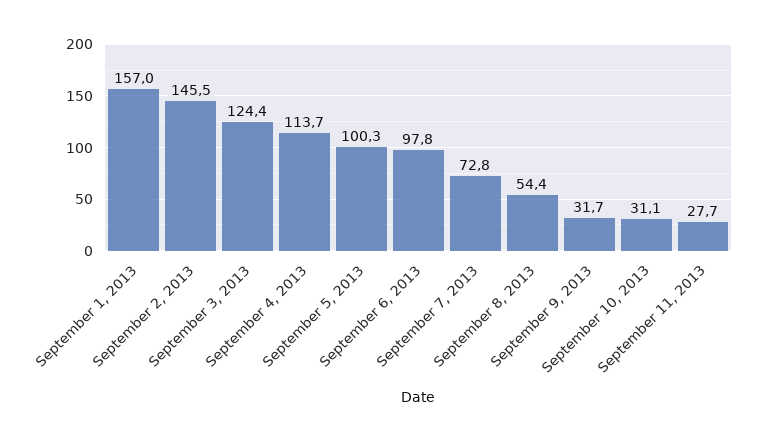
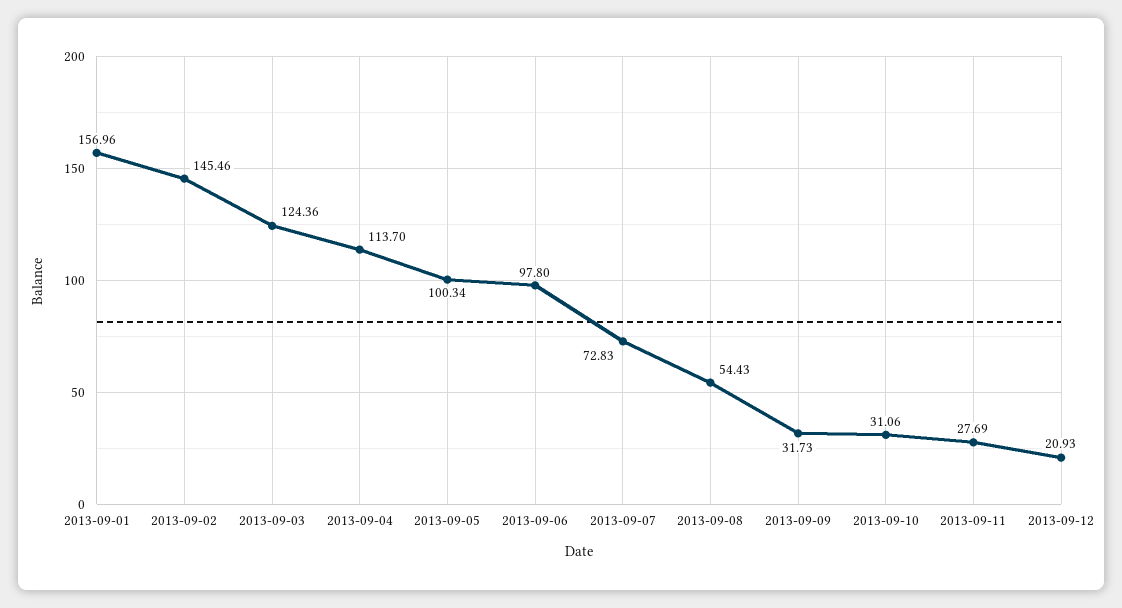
2013-09-12: none -> 20.93

